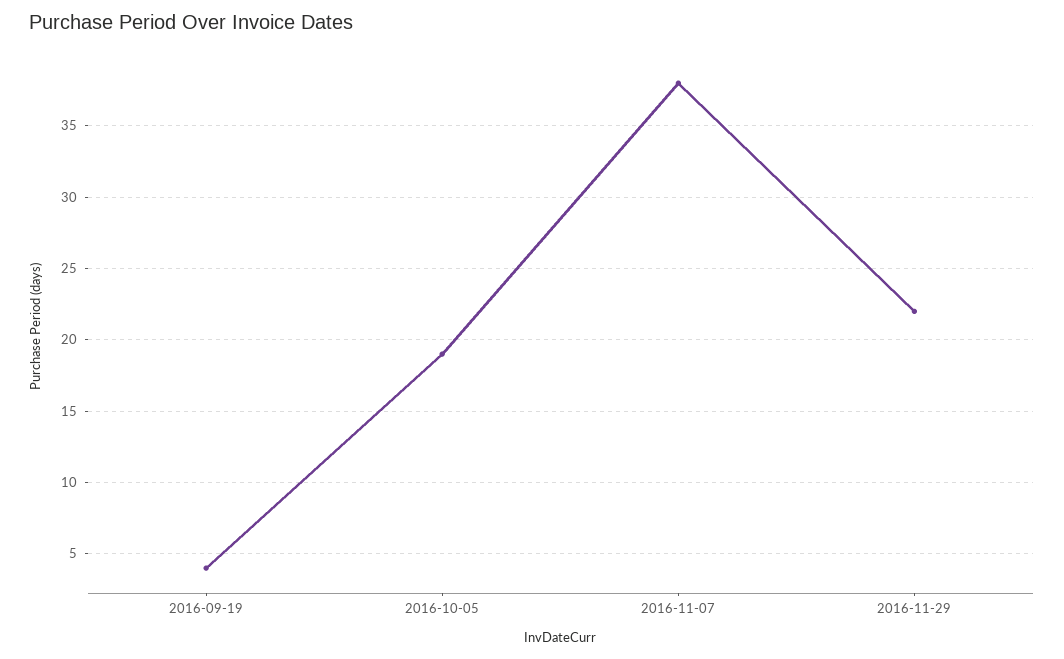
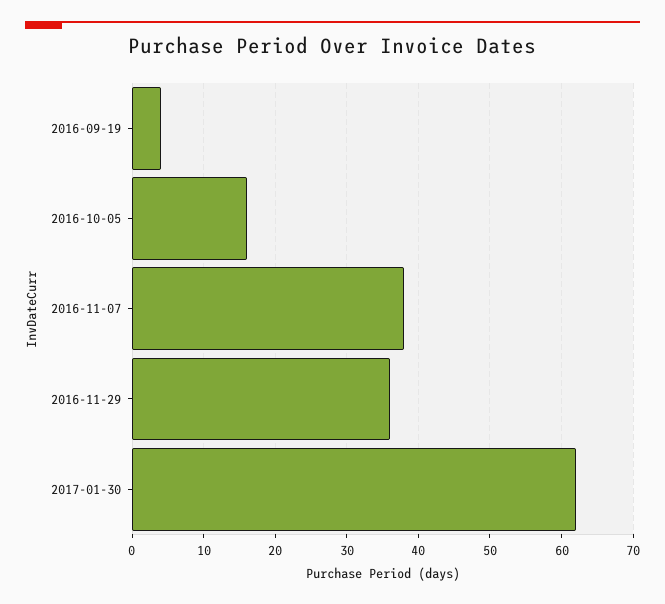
2016-10-05: 19 -> 16
2016-11-29: 22 -> 36
2017-01-30: none -> 62

